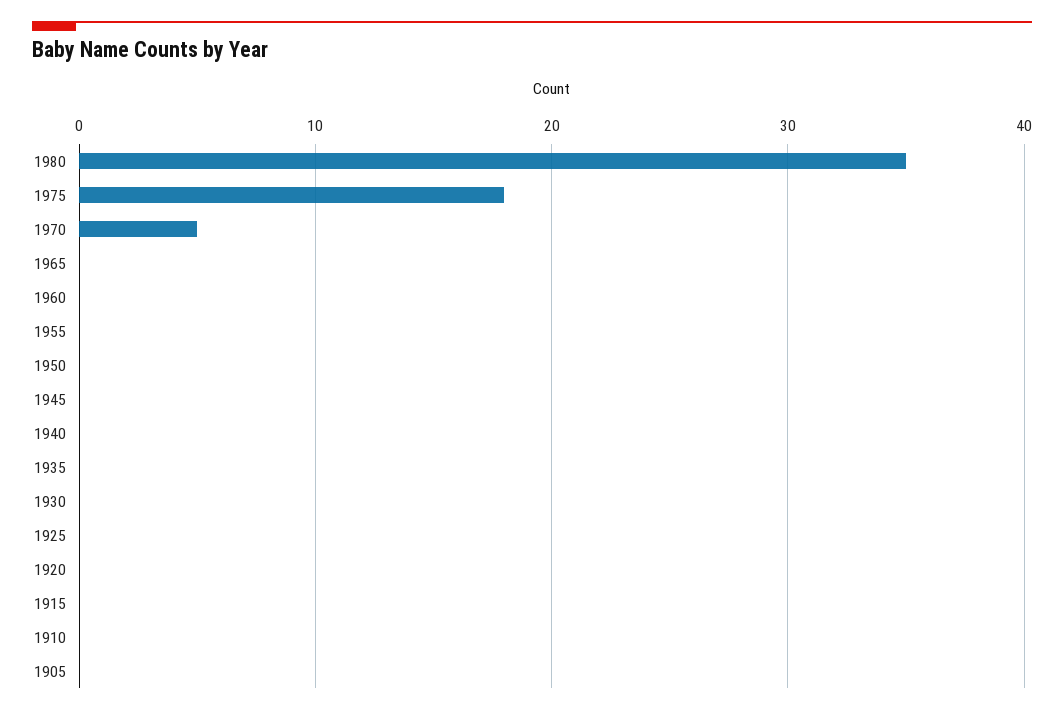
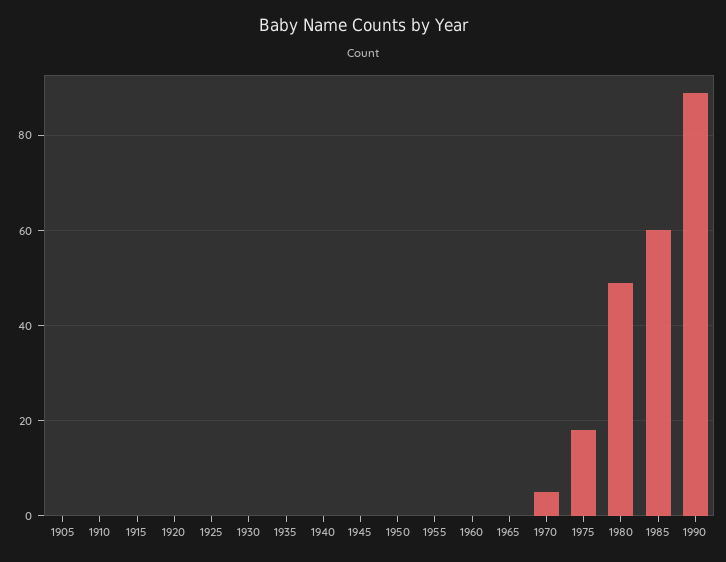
1980: 35 -> 50
1985: none -> 60
1990: none -> 90

